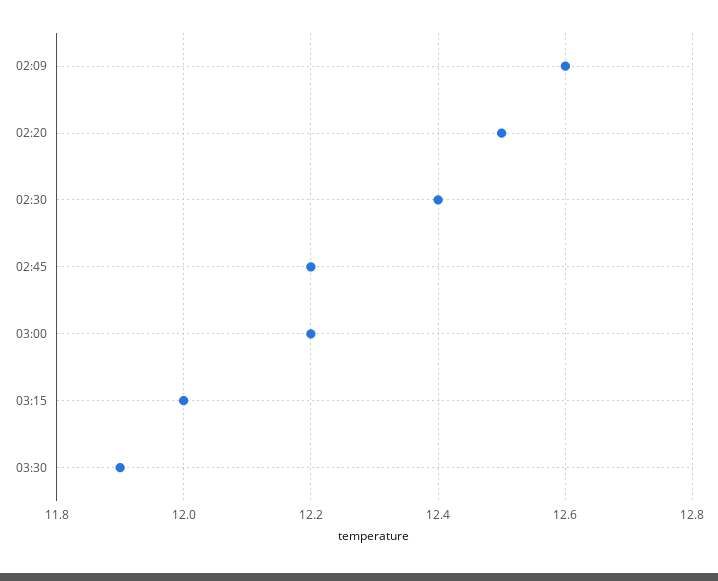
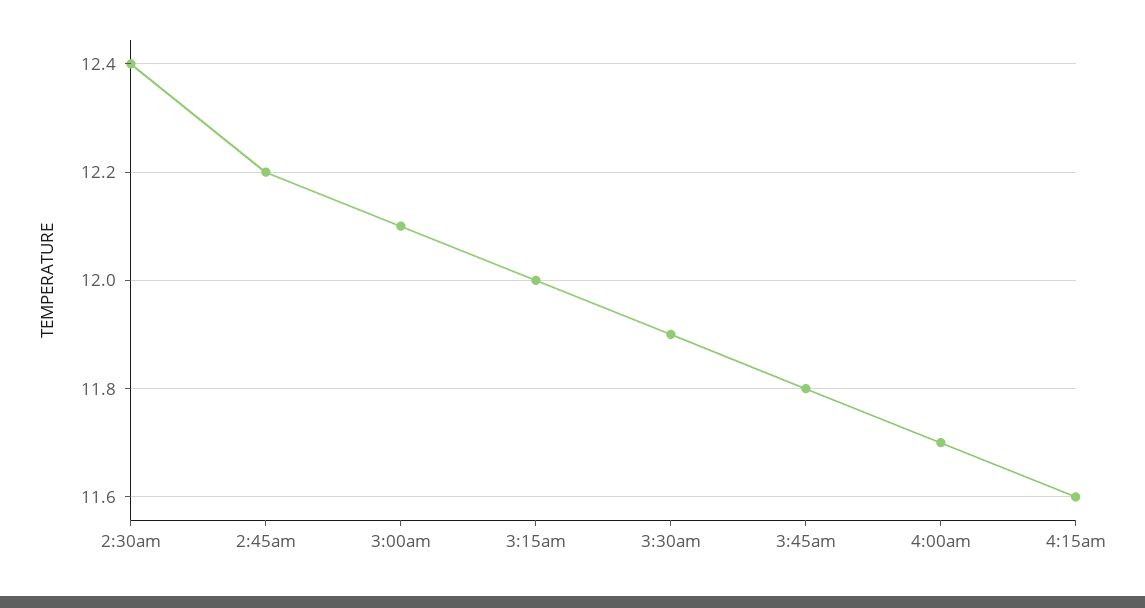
02:09: 12.6 -> none
02:20: 12.5 -> none
03:00: 12.2 -> 12.1
3:45am: none -> 11.8
4:00am: none -> 11.7
4:15am: none -> 11.6

